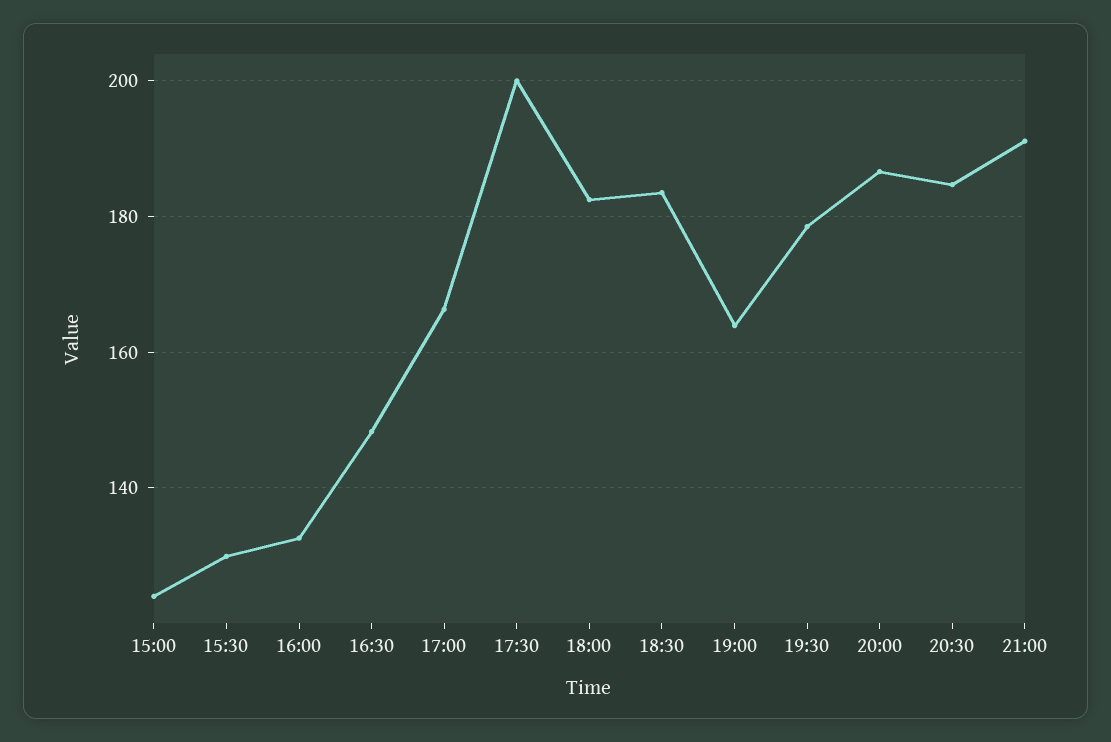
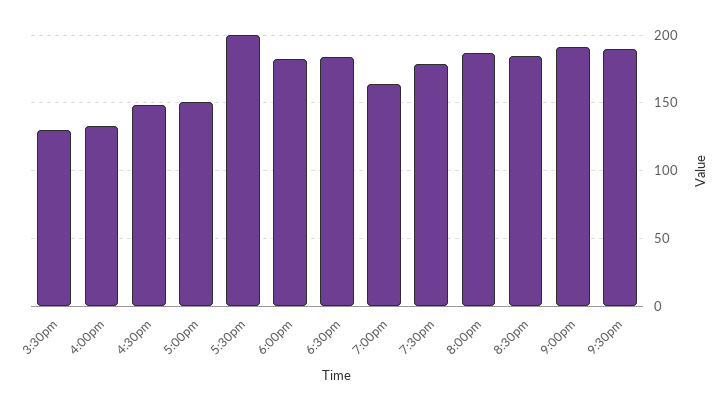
15:00: 124 -> none
17:00: 166 -> 150
9:30pm: none -> 190

